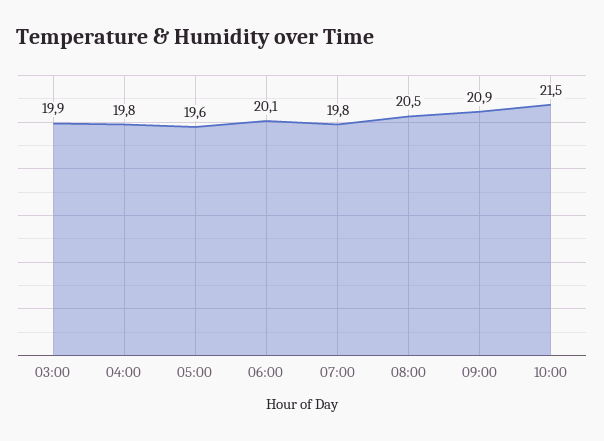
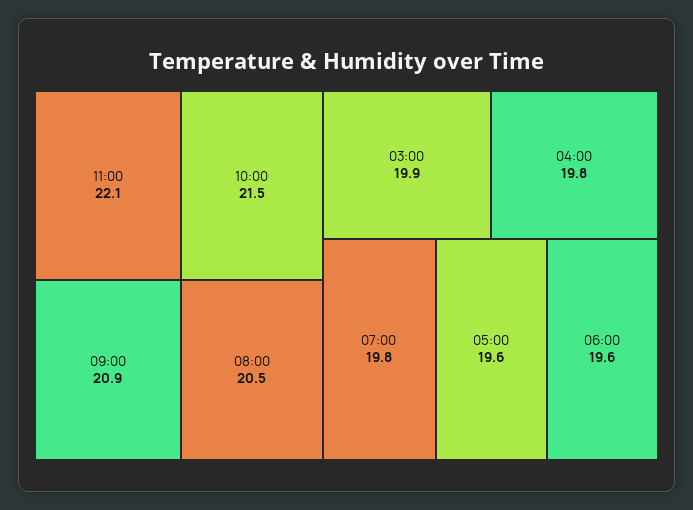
06:00: 20.1 -> 19.6
11:00: none -> 22.1

